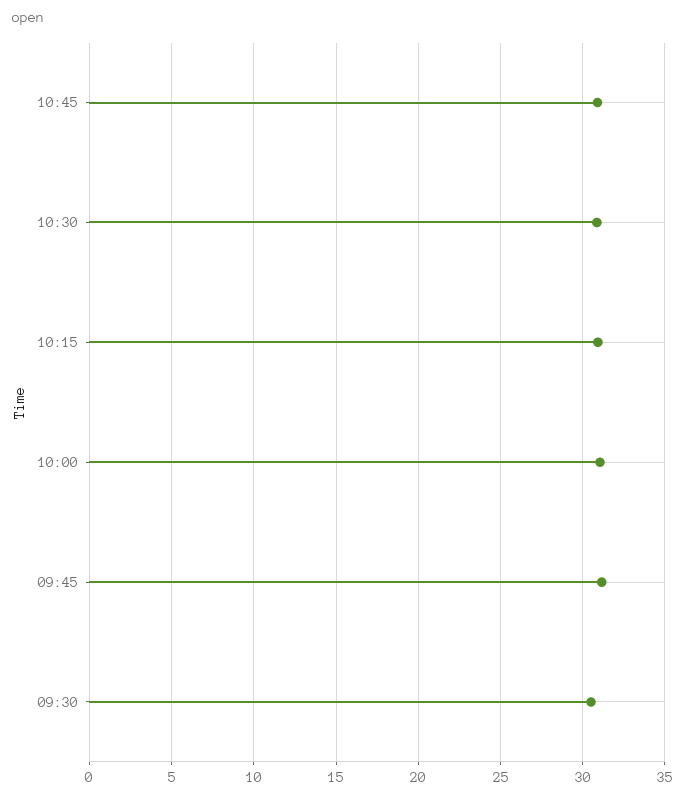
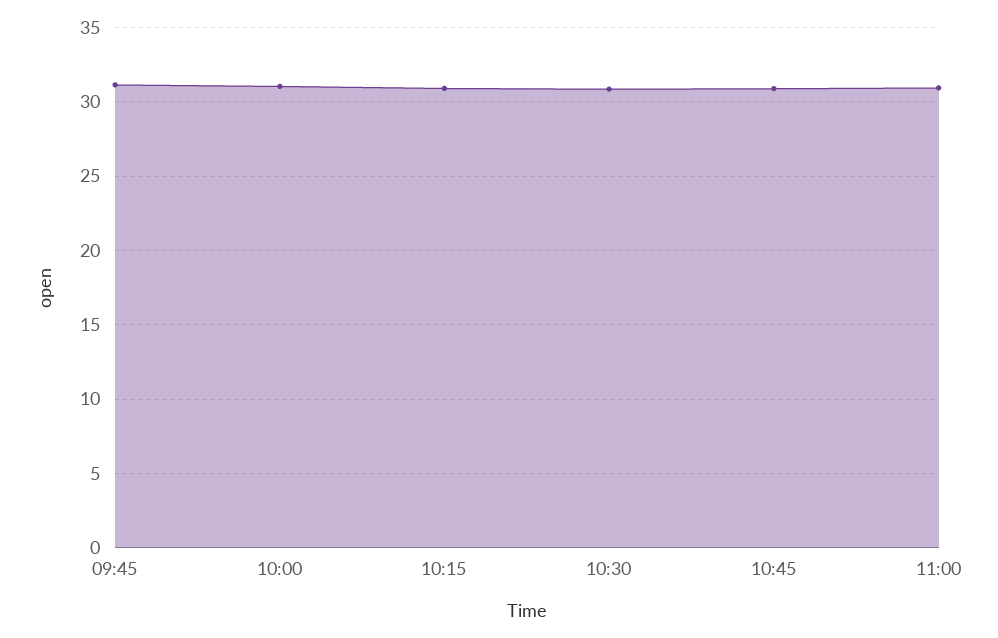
09:30: 30.5 -> none
11:00: none -> 31

